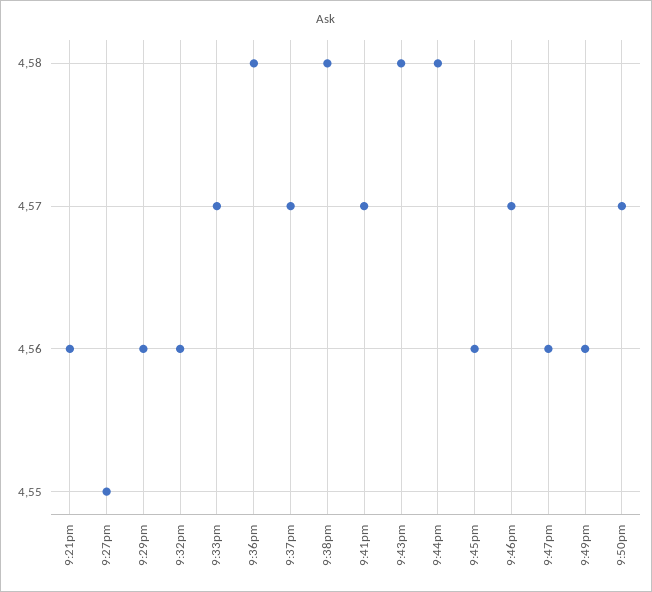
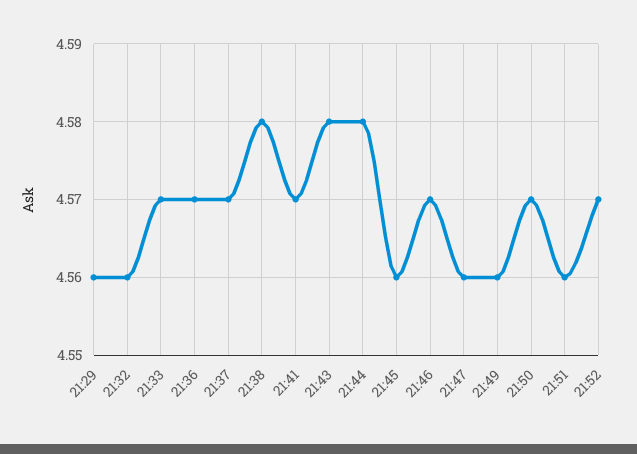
9:21pm: 4.56 -> none
9:27pm: 4.55 -> none
9:36pm: 4.58 -> 4.57
21:51: none -> 4.56
21:52: none -> 4.57

